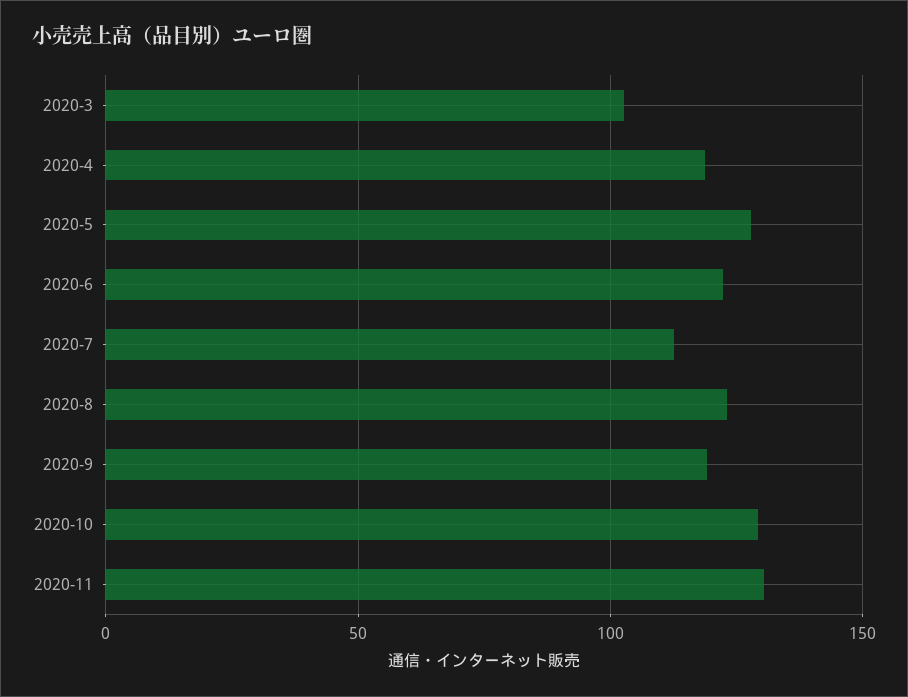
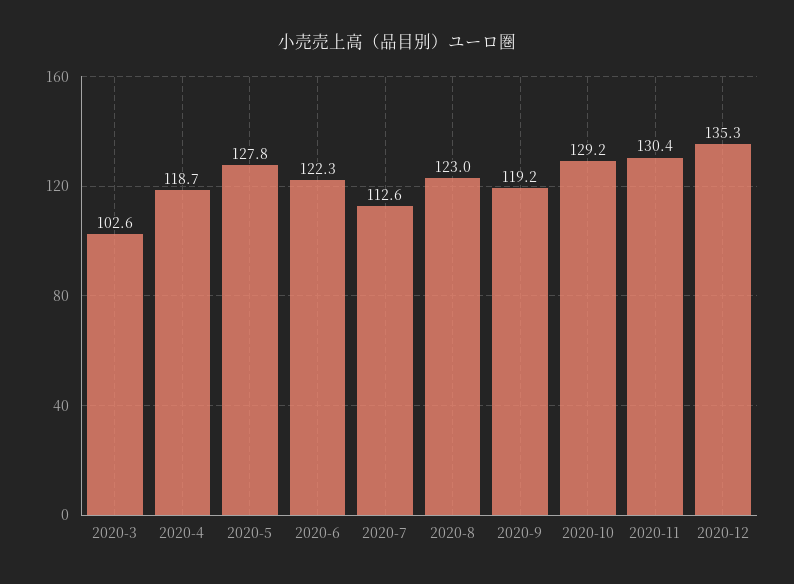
2020-12: none -> 135.3

